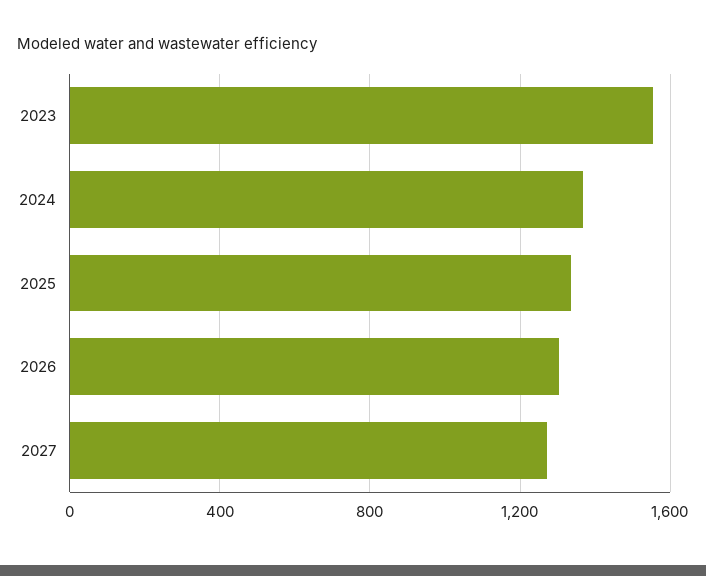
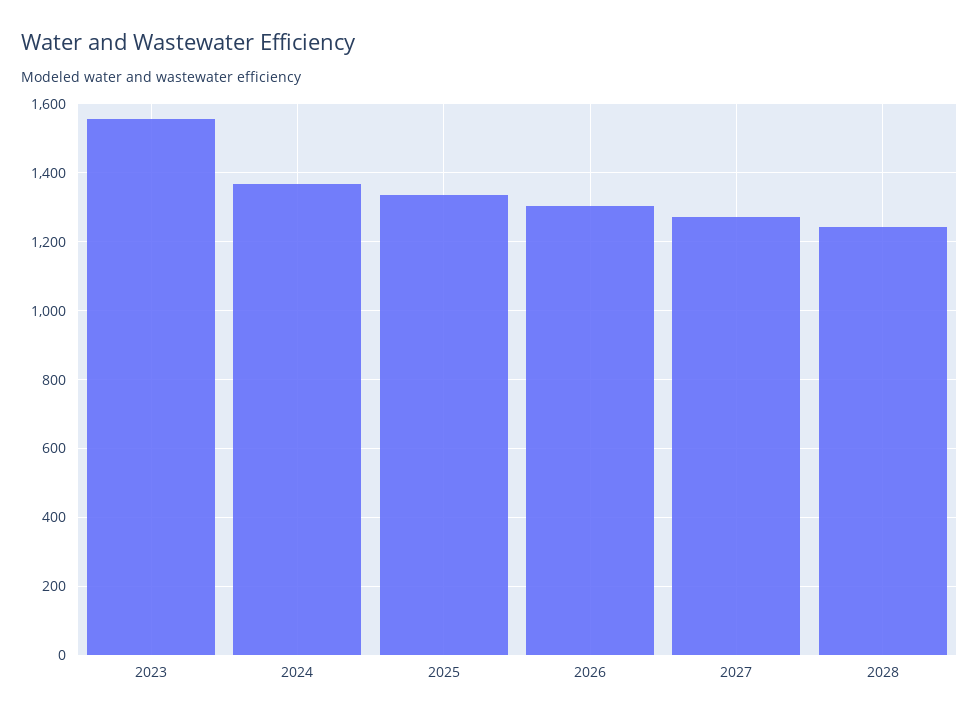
2028: none -> 1240

